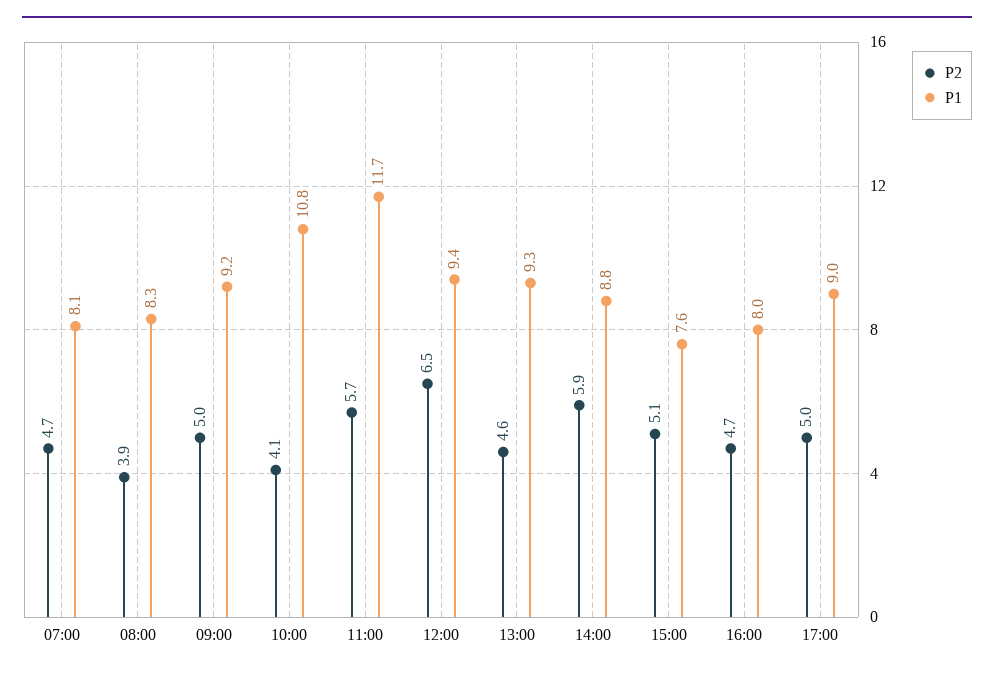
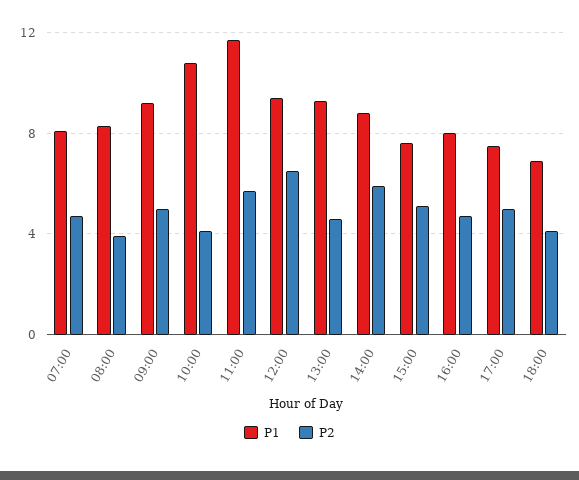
P1, 17:00: 9 -> 7.5
P1, 18:00: none -> 7
P2, 18:00: none -> 4

